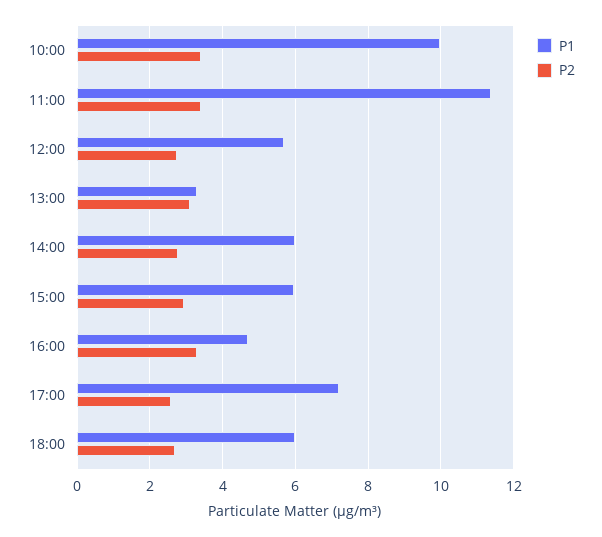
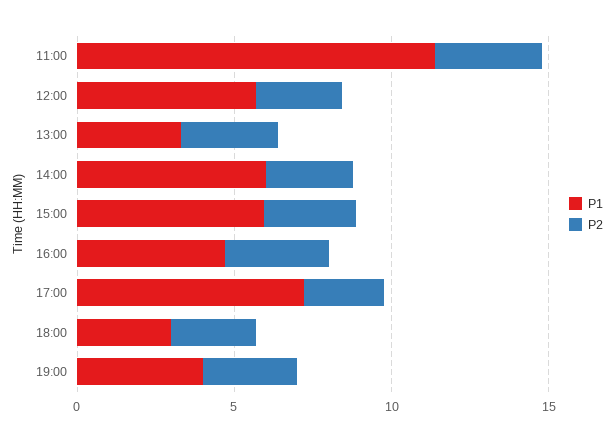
P1, 10:00: 10 -> none
P2, 10:00: 3.4 -> none
P1, 18:00: 6 -> 3
P1, 19:00: none -> 4
P2, 19:00: none -> 3

